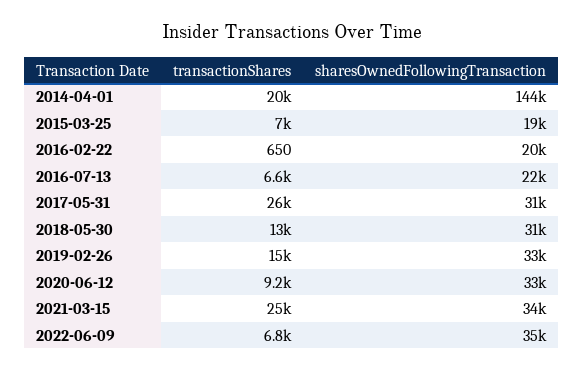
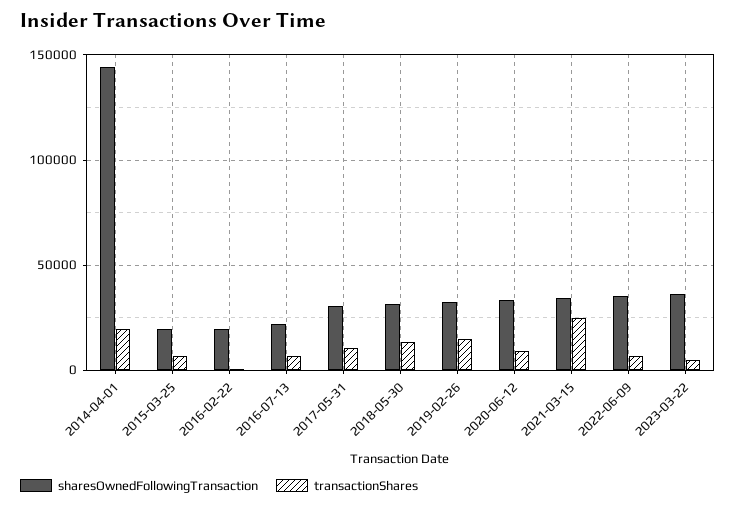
transactionShares, 2017-05-31: 26000 -> 10000
sharesOwnedFollowingTransaction, 2023-03-22: none -> 35000
transactionShares, 2023-03-22: none -> 5000

